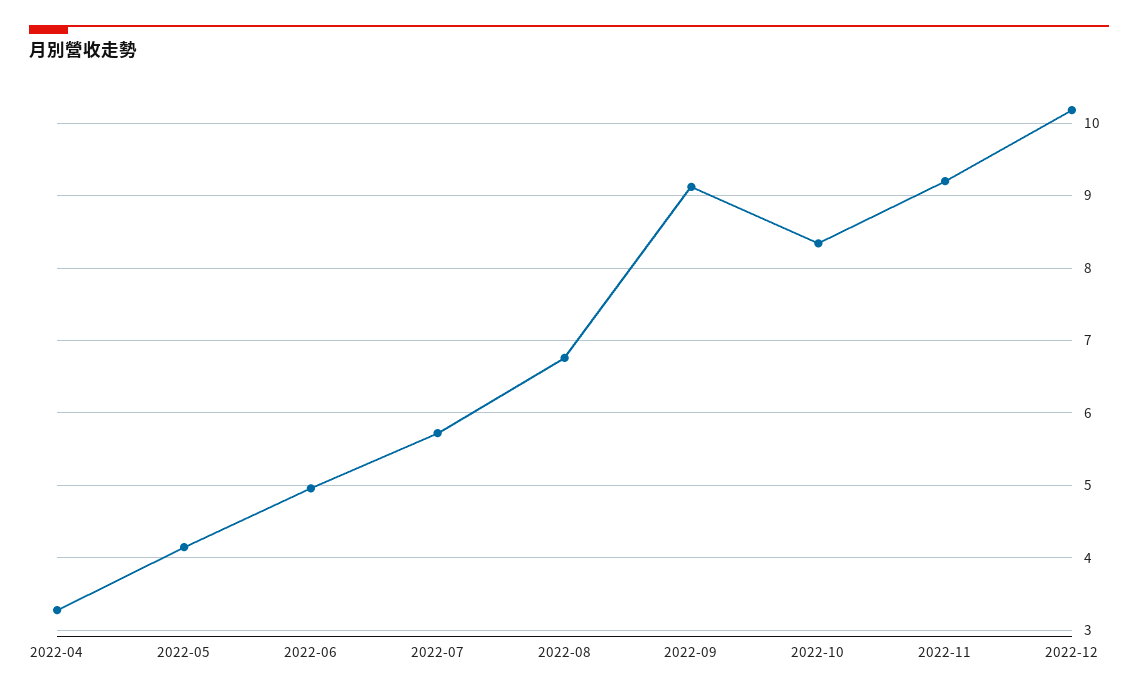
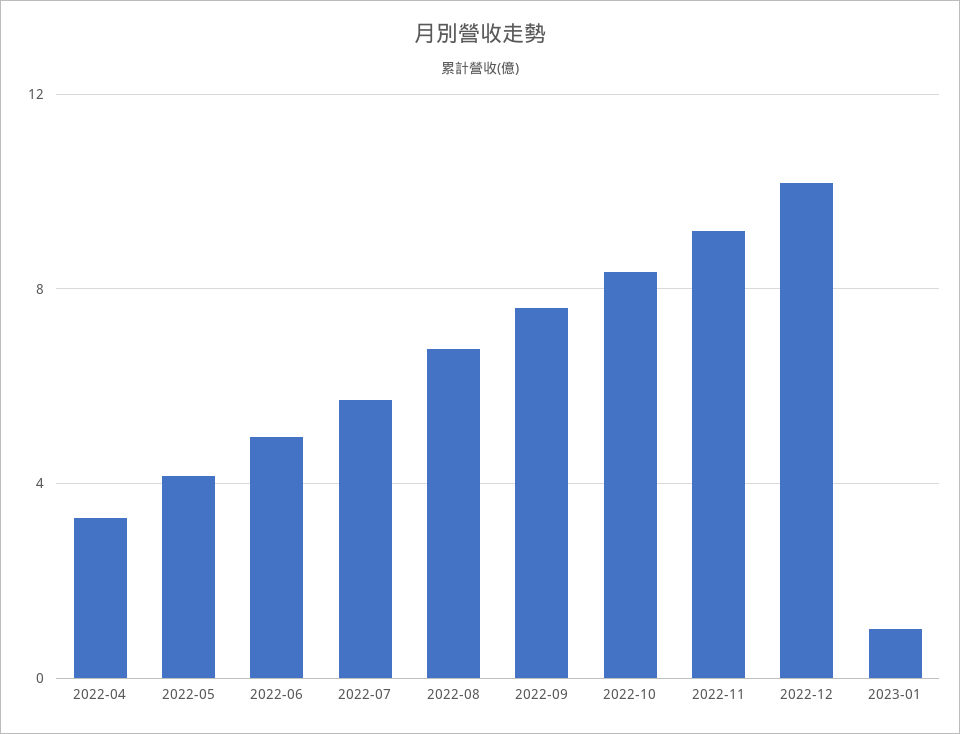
2022-09: 9.1 -> 7.5
2023-01: none -> 1

